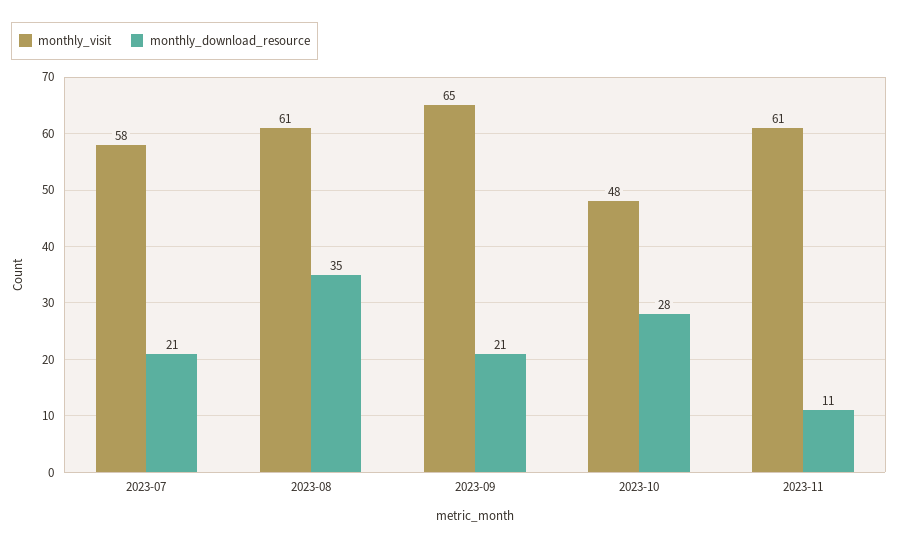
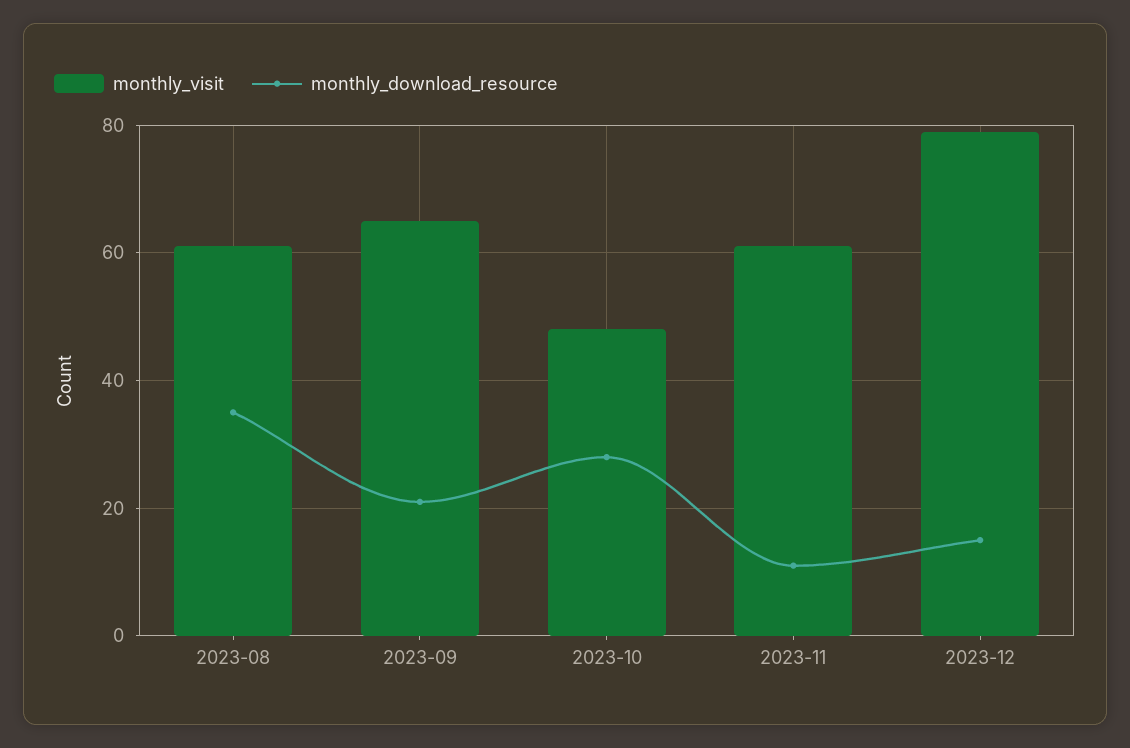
monthly_visit, 2023-07: 58 -> none
monthly_download_resource, 2023-07: 21 -> none
monthly_visit, 2023-12: none -> 80
monthly_download_resource, 2023-12: none -> 15

